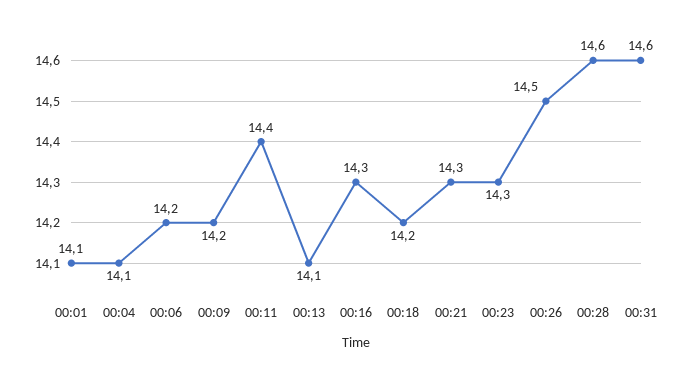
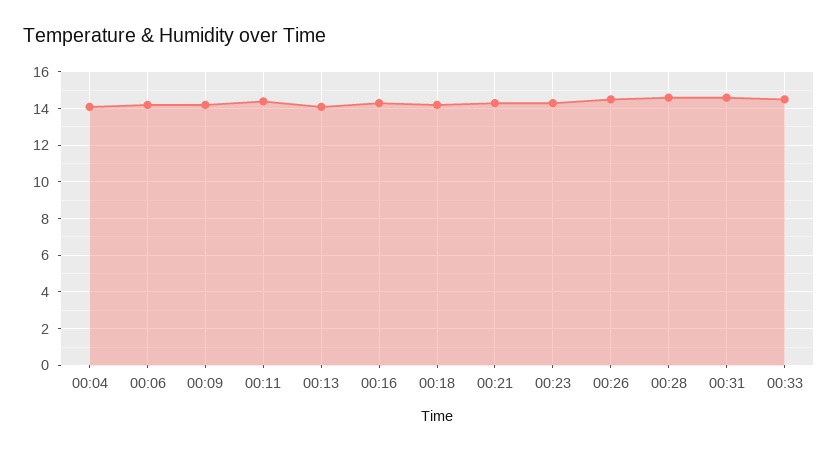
00:01: 14.1 -> none
00:33: none -> 14.5

